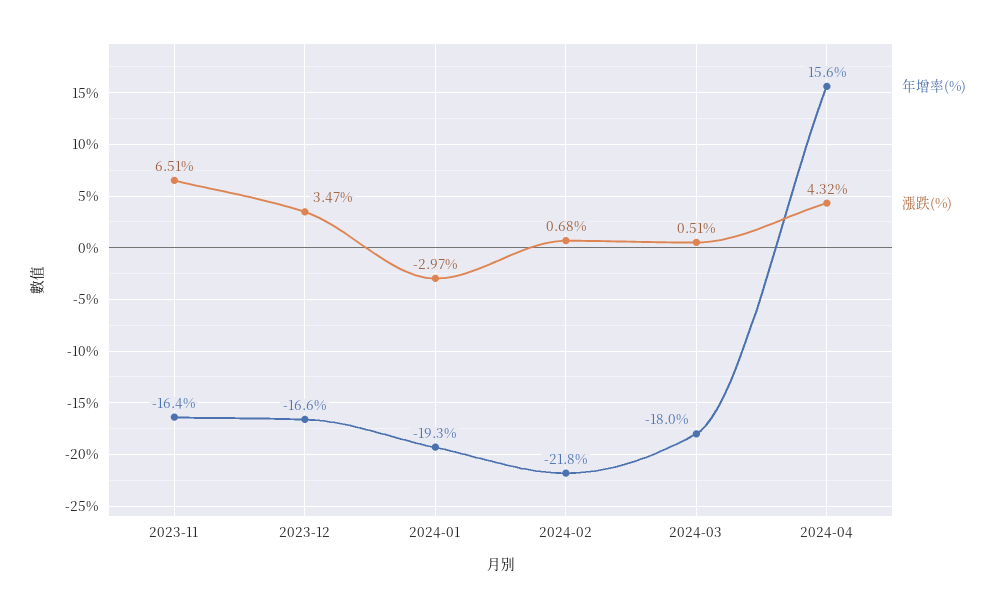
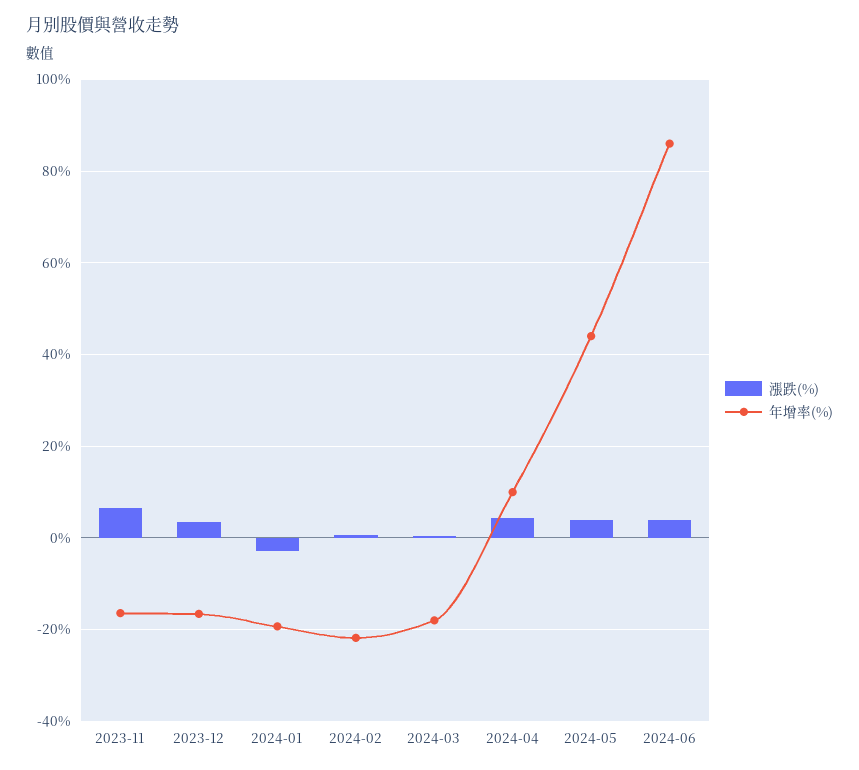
年增率(%), 2024-04: 15.6 -> 10
漲跌(%), 2024-05: none -> 4
年增率(%), 2024-05: none -> 44
漲跌(%), 2024-06: none -> 4
年增率(%), 2024-06: none -> 86

